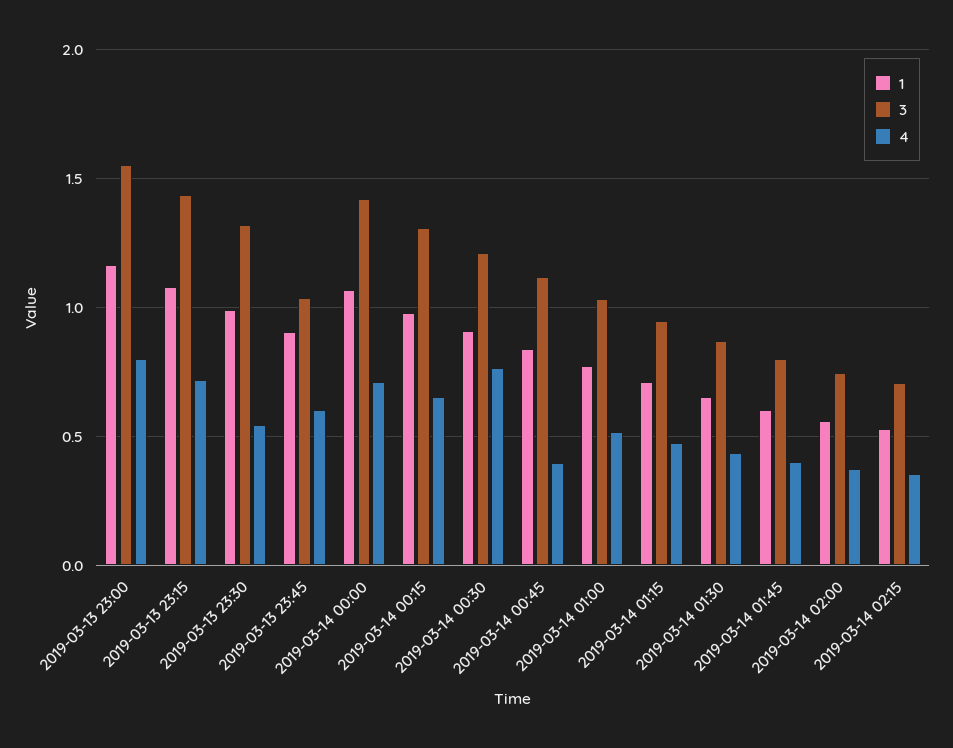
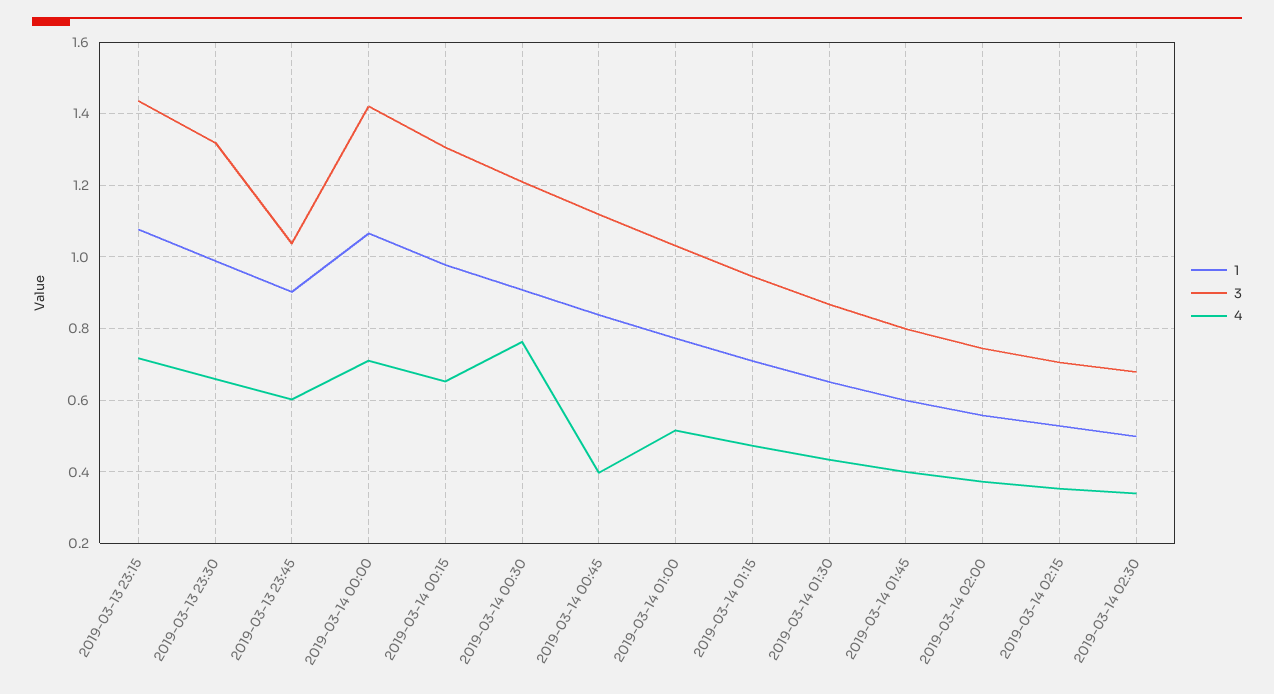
1, 2019-03-13 23:00: 1.15 -> none
3, 2019-03-13 23:00: 1.55 -> none
4, 2019-03-13 23:00: 0.8 -> none
4, 2019-03-13 23:30: 0.55 -> 0.66
1, 2019-03-14 02:30: none -> 0.5
3, 2019-03-14 02:30: none -> 0.68
4, 2019-03-14 02:30: none -> 0.34

